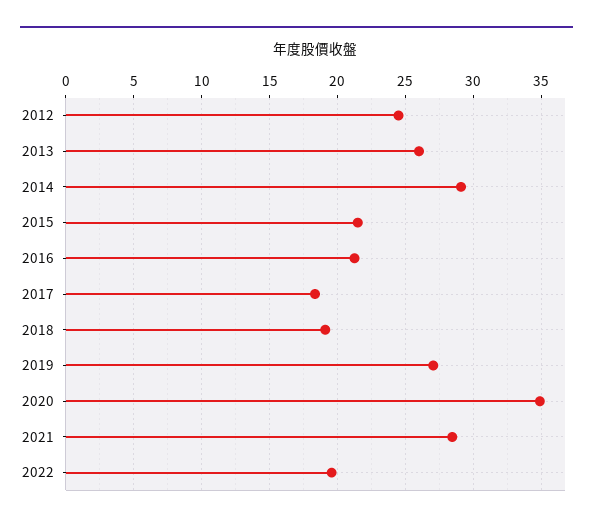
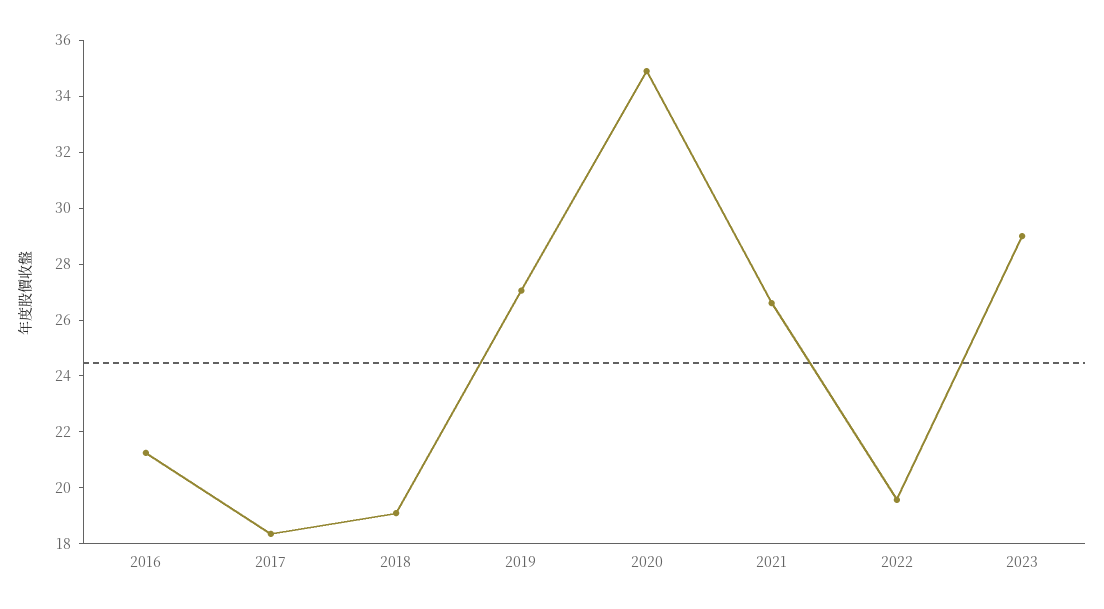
2012: 24.5 -> none
2013: 26 -> none
2014: 29 -> none
2015: 21.5 -> none
2021: 28.5 -> 26.5
2023: none -> 29

